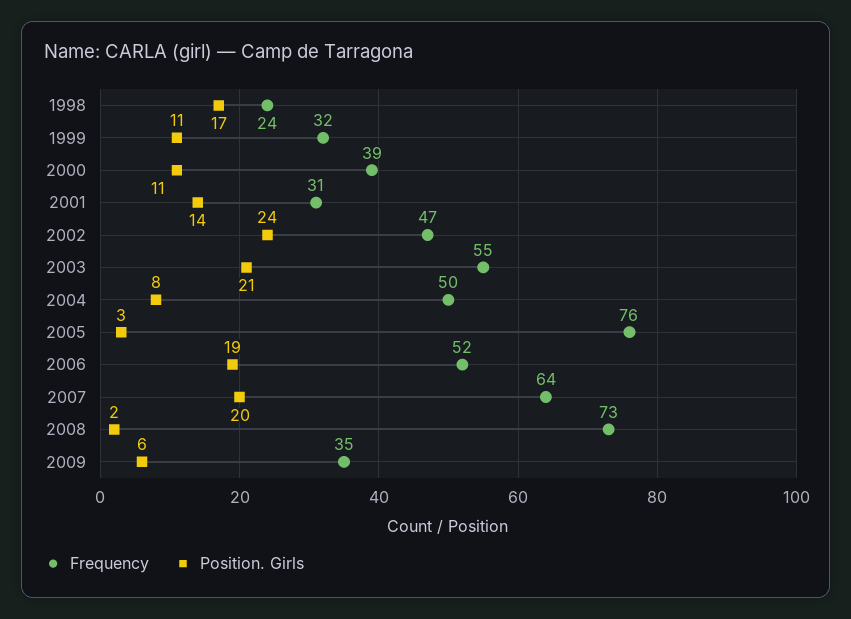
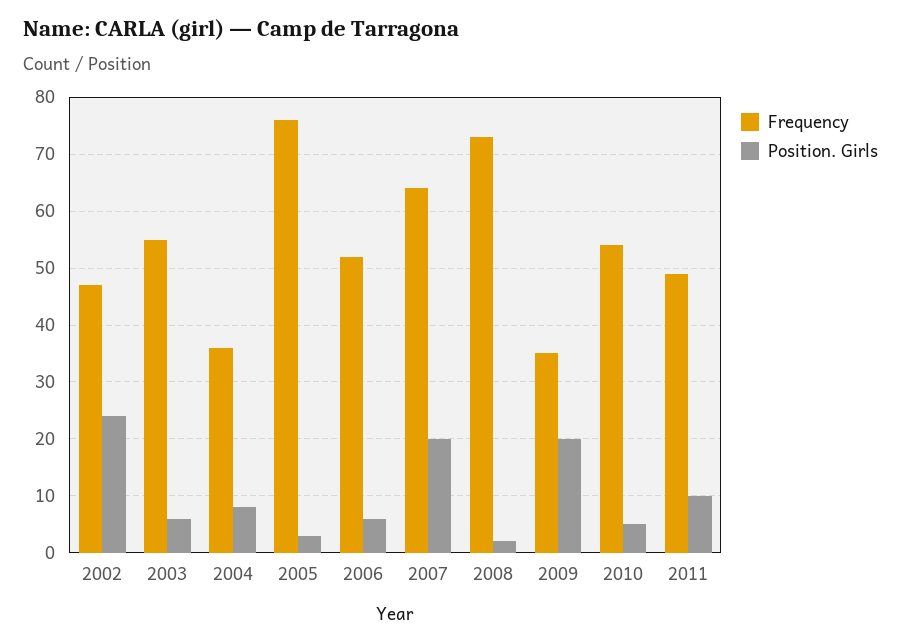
Frequency, 1998: 24 -> none
Position. Girls, 1998: 17 -> none
Frequency, 1999: 32 -> none
Position. Girls, 1999: 11 -> none
Frequency, 2000: 39 -> none
Position. Girls, 2000: 11 -> none
Frequency, 2001: 31 -> none
Position. Girls, 2001: 14 -> none
Position. Girls, 2003: 21 -> 5
Frequency, 2004: 50 -> 35
Position. Girls, 2006: 19 -> 5
Position. Girls, 2009: 6 -> 20
Frequency, 2010: none -> 55
Position. Girls, 2010: none -> 5
Frequency, 2011: none -> 50
Position. Girls, 2011: none -> 10

